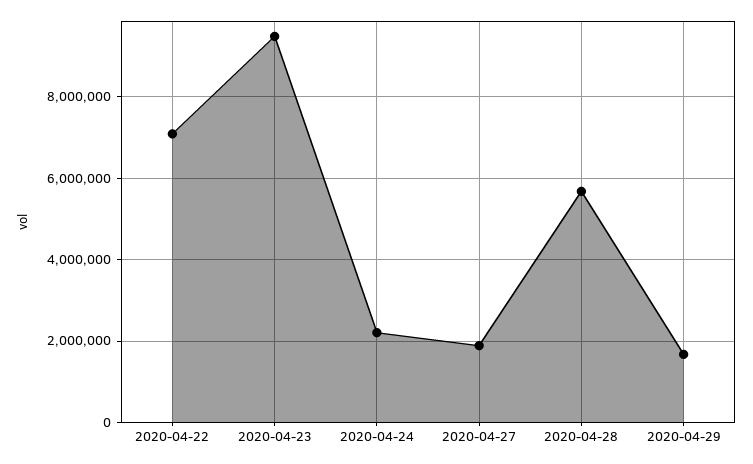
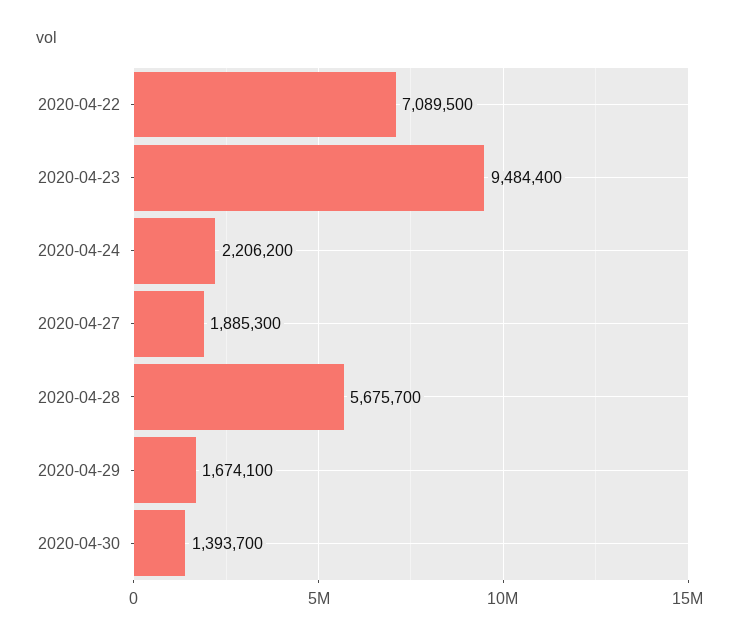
2020-04-30: none -> 1393700

